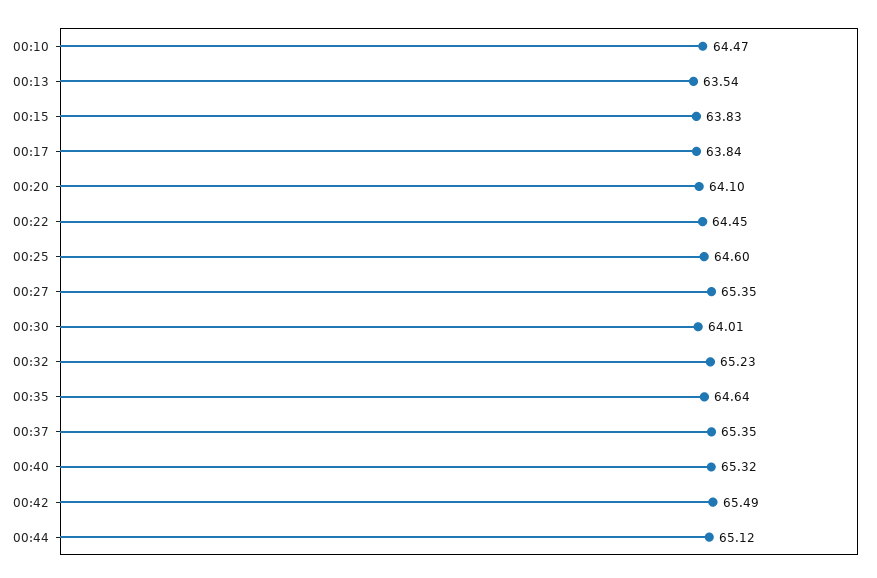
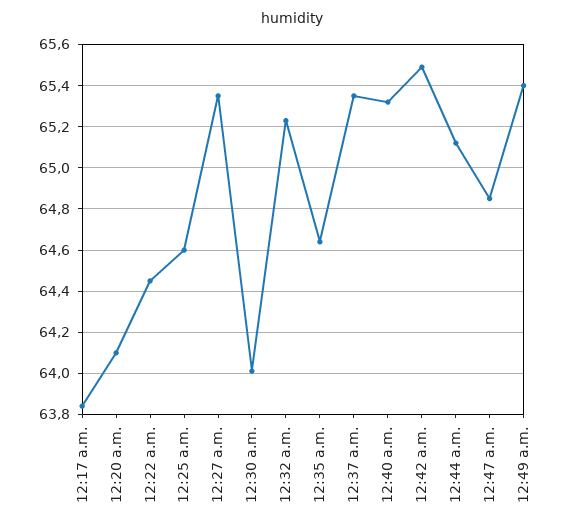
00:10: 64.47 -> none
00:13: 63.54 -> none
00:15: 63.83 -> none
12:47 a.m.: none -> 64.85
12:49 a.m.: none -> 65.4

